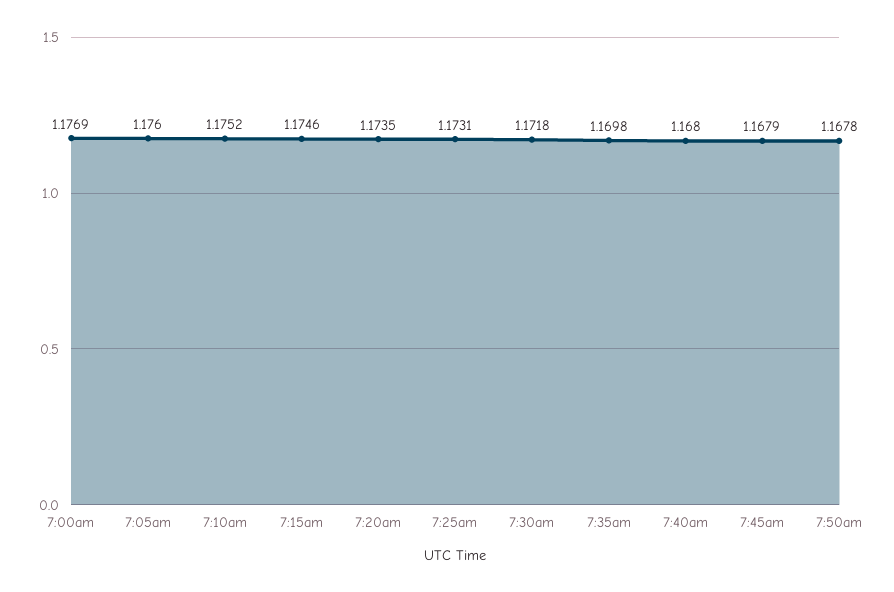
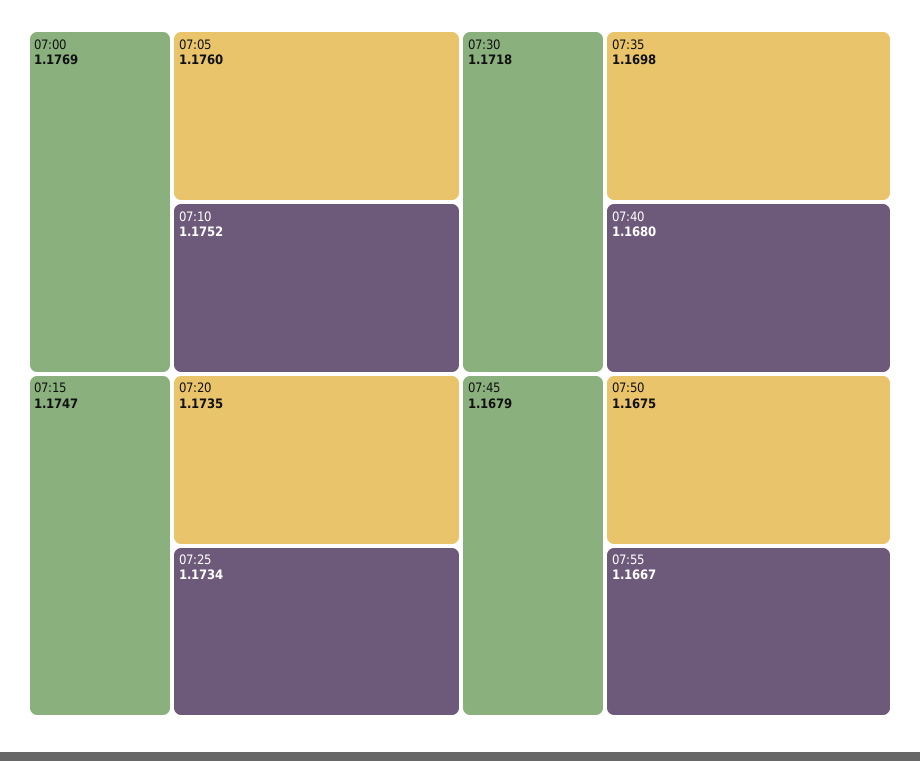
7:15am: 1.1746 -> 1.1747
7:25am: 1.1731 -> 1.1734
7:50am: 1.1678 -> 1.1675
07:55: none -> 1.1667

